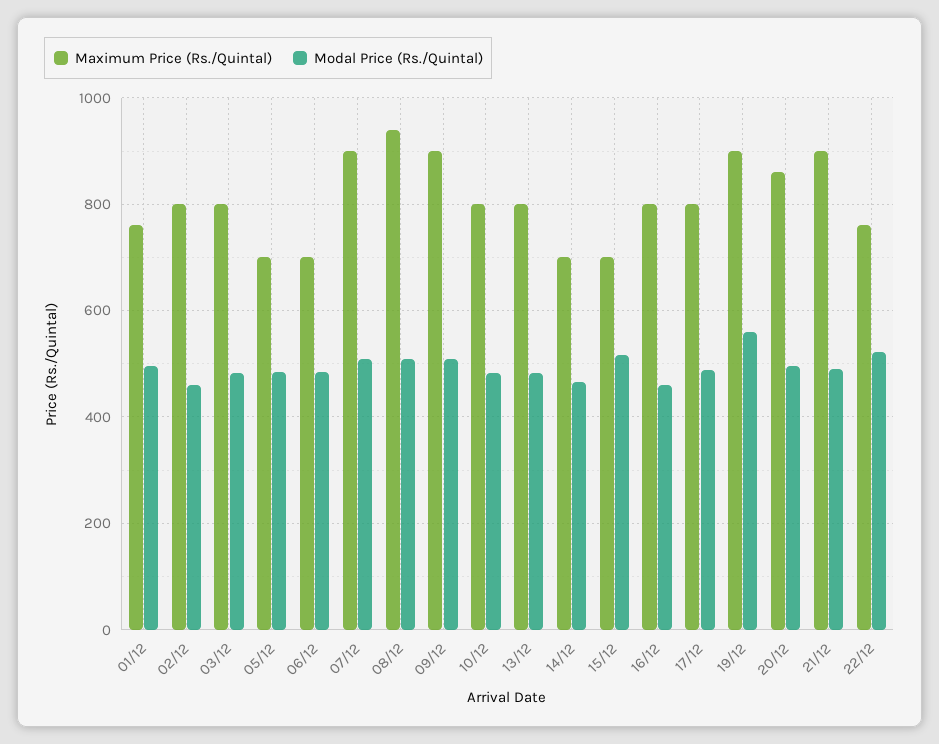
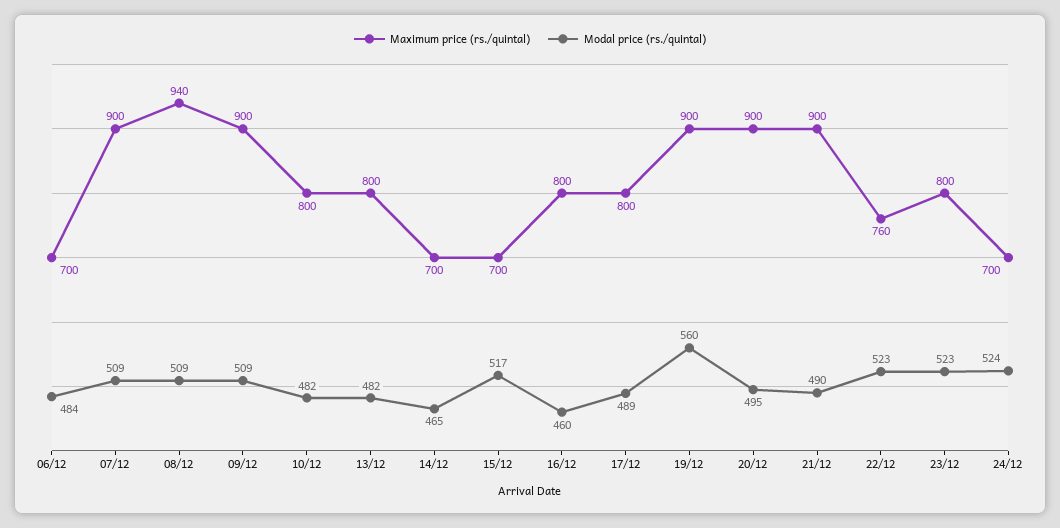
Maximum Price (Rs./Quintal), 01/12: 760 -> none
Modal Price (Rs./Quintal), 01/12: 500 -> none
Maximum Price (Rs./Quintal), 02/12: 800 -> none
Modal Price (Rs./Quintal), 02/12: 460 -> none
Maximum Price (Rs./Quintal), 03/12: 800 -> none
Modal Price (Rs./Quintal), 03/12: 480 -> none
Maximum Price (Rs./Quintal), 05/12: 700 -> none
Modal Price (Rs./Quintal), 05/12: 480 -> none
Maximum Price (Rs./Quintal), 20/12: 860 -> 900
Maximum Price (Rs./Quintal), 23/12: none -> 800
Modal Price (Rs./Quintal), 23/12: none -> 523
Maximum Price (Rs./Quintal), 24/12: none -> 700
Modal Price (Rs./Quintal), 24/12: none -> 524

